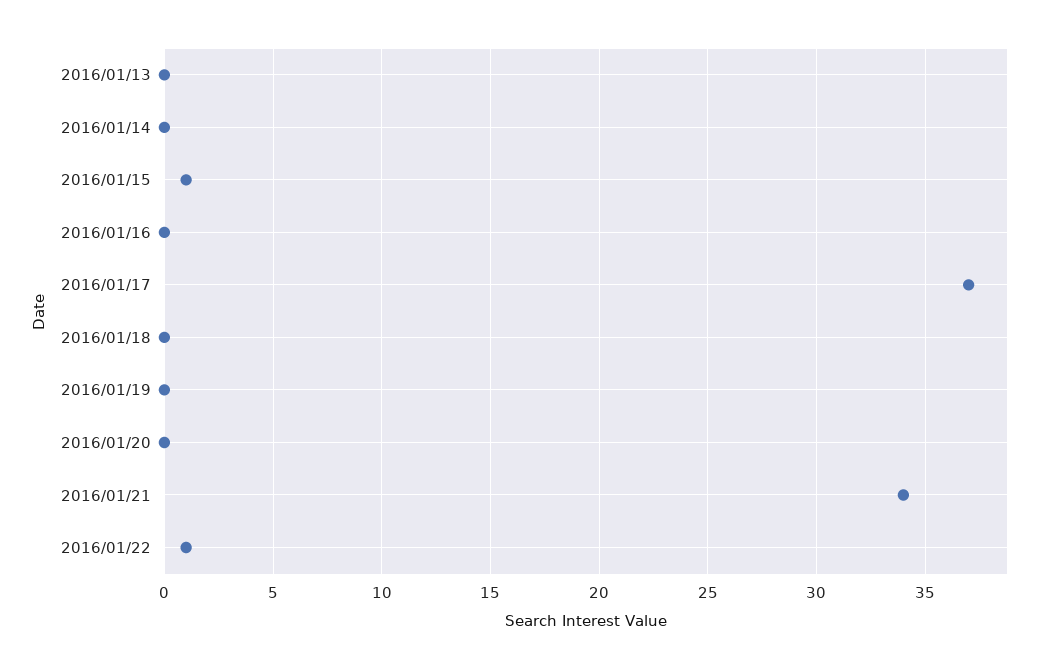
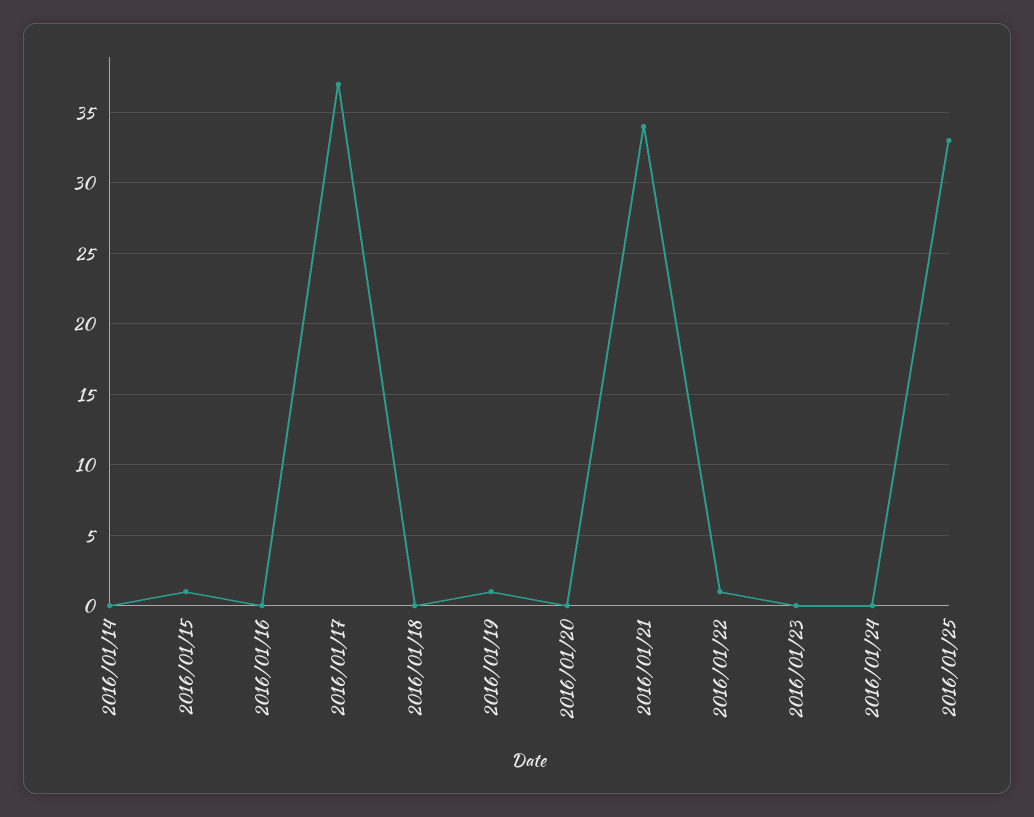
2016/01/13: 0 -> none
2016/01/19: 0 -> 1
2016/01/23: none -> 0
2016/01/24: none -> 0
2016/01/25: none -> 33

